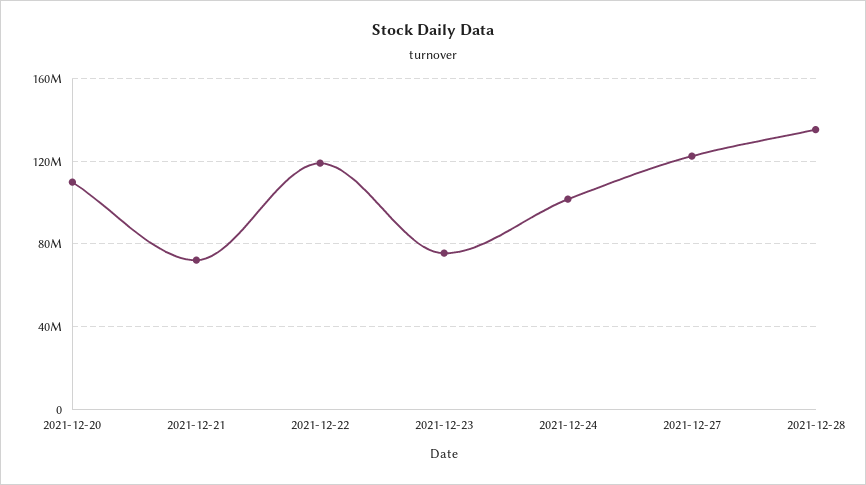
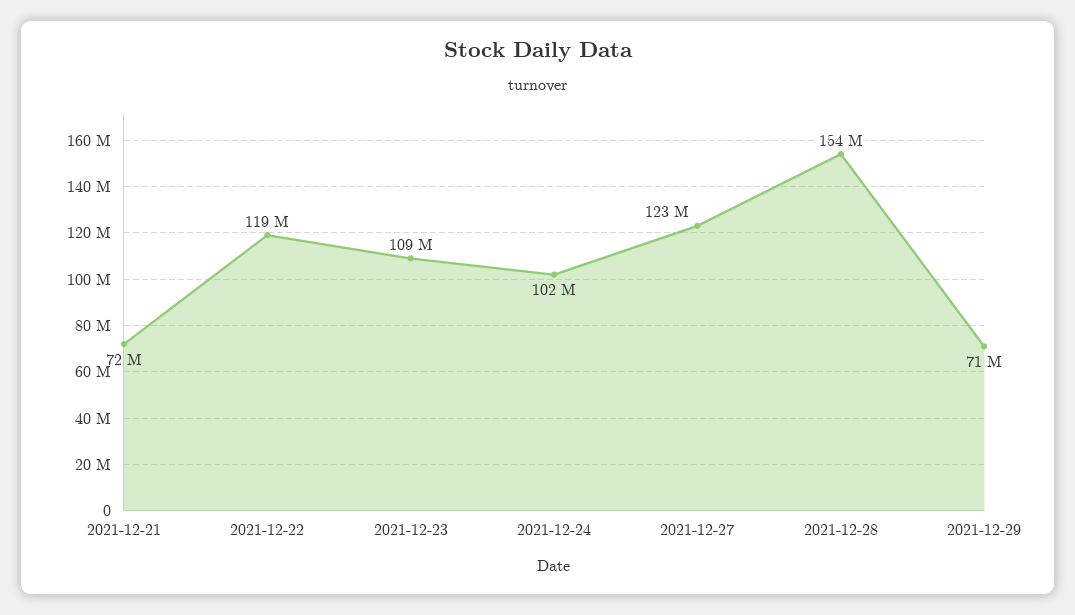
2021-12-20: 110000000 -> none
2021-12-23: 75000000 -> 109000000
2021-12-28: 135000000 -> 154000000
2021-12-29: none -> 71000000

